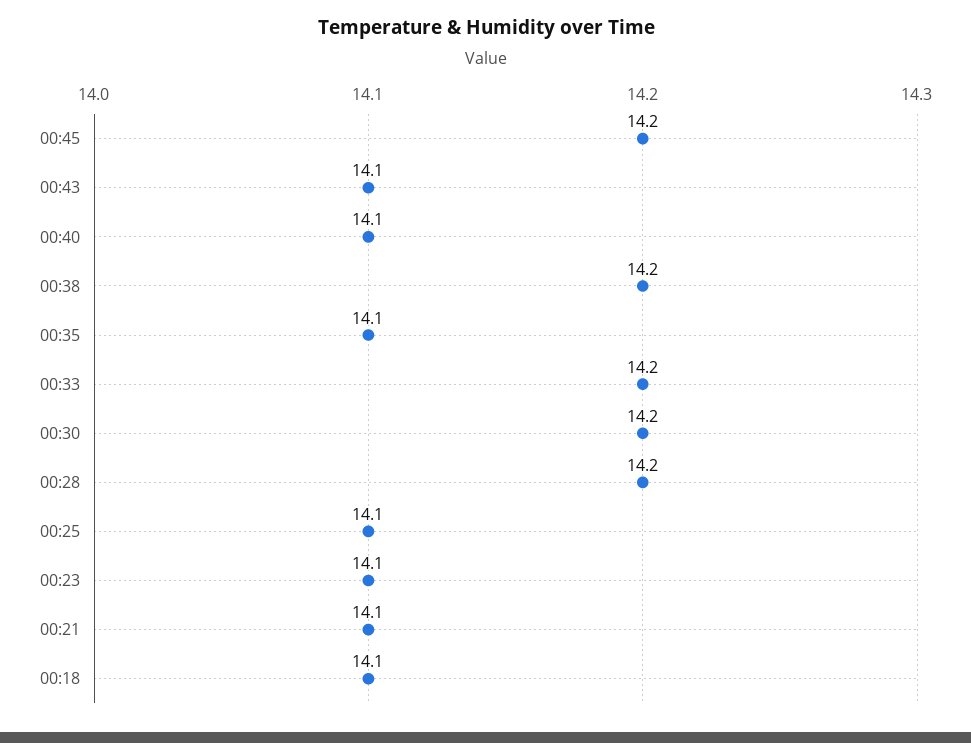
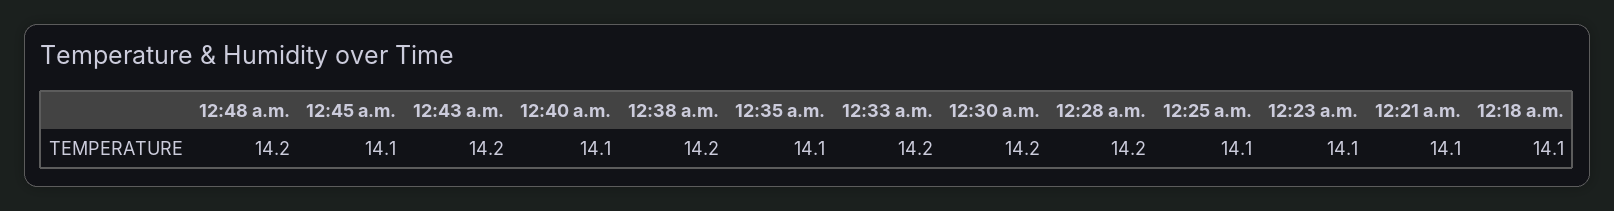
00:45: 14.2 -> 14.1
00:43: 14.1 -> 14.2
12:48 a.m.: none -> 14.2

